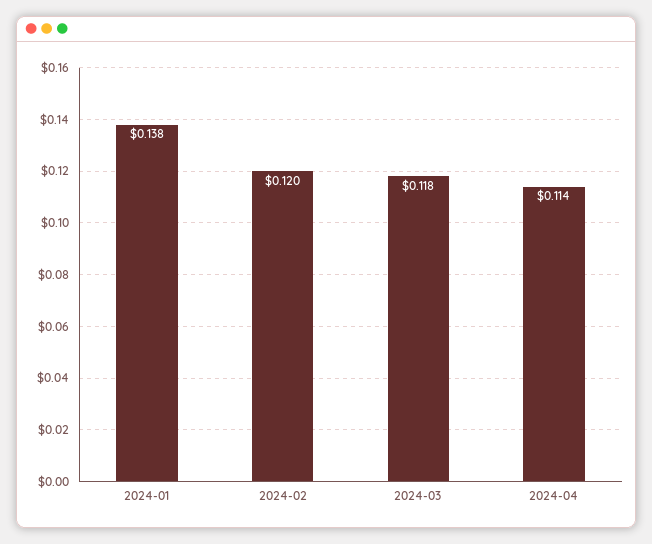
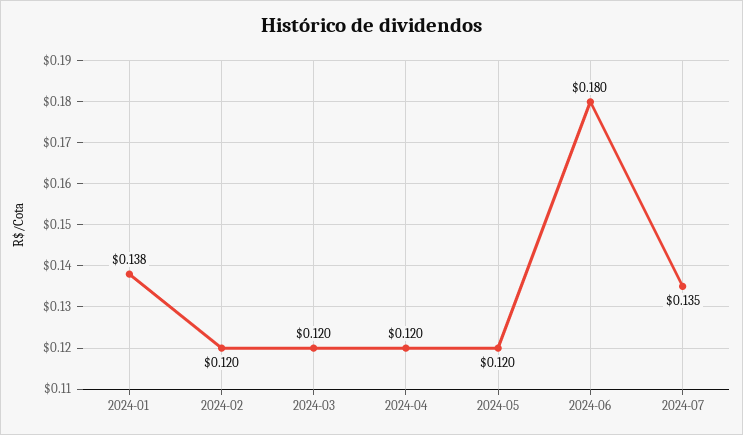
2024-03: 0.118 -> 0.12
2024-04: 0.114 -> 0.12
2024-05: none -> 0.12
2024-06: none -> 0.18
2024-07: none -> 0.135

